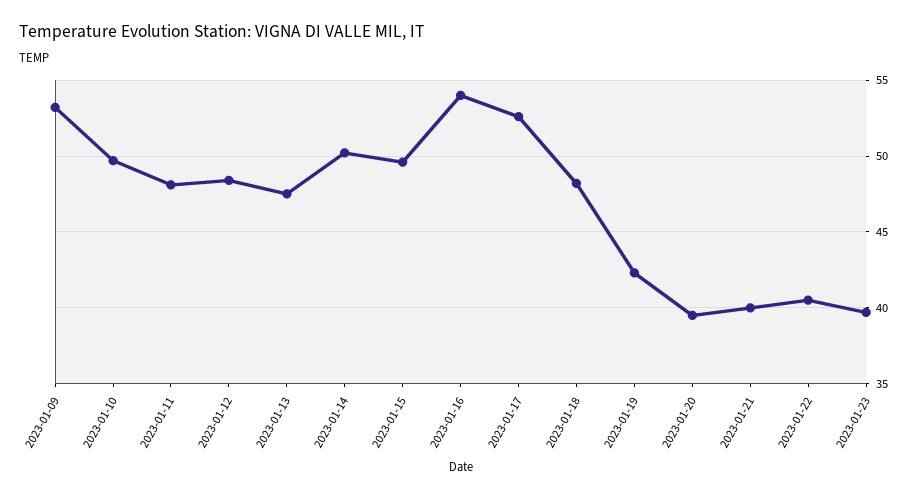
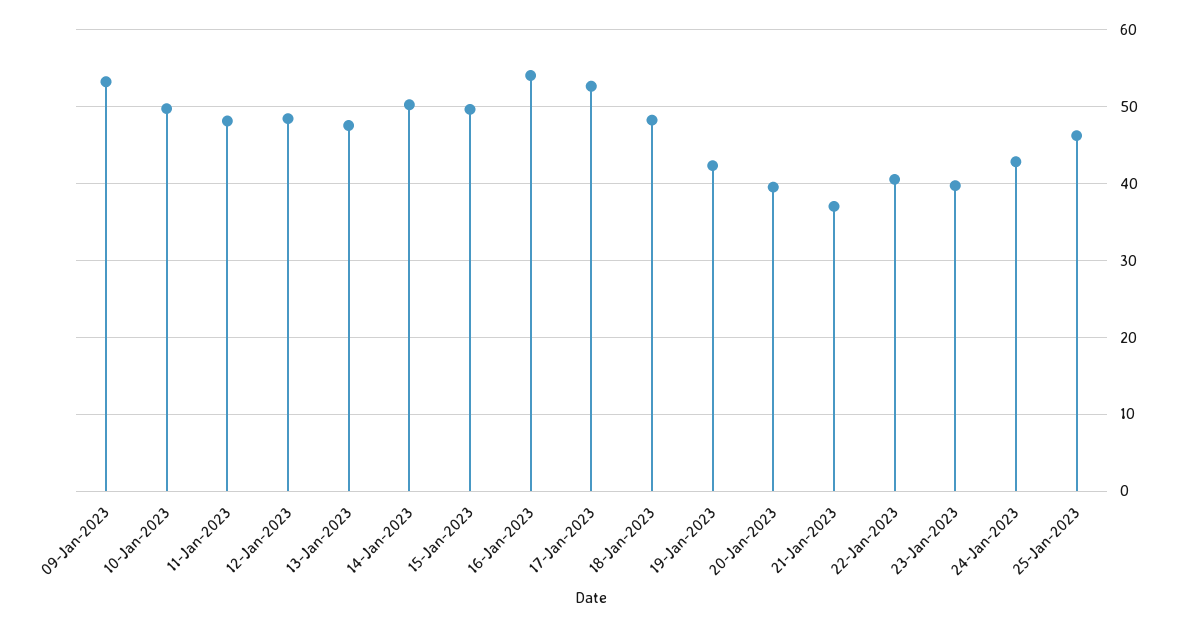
2023-01-21: 40 -> 37
24-Jan-2023: none -> 43
25-Jan-2023: none -> 46

